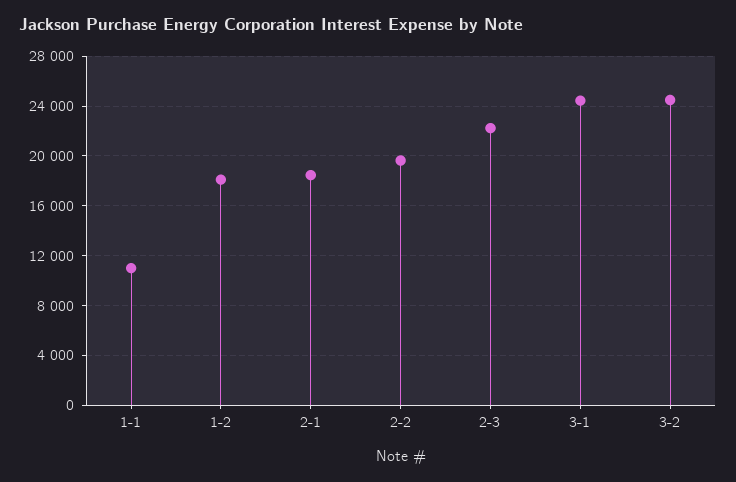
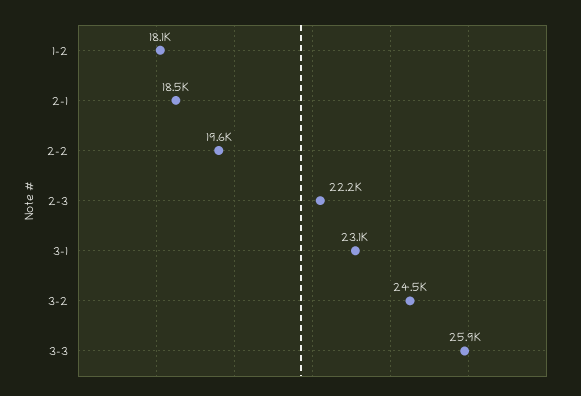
1-1: 11000 -> none
3-1: 24500 -> 23100
3-3: none -> 25900

